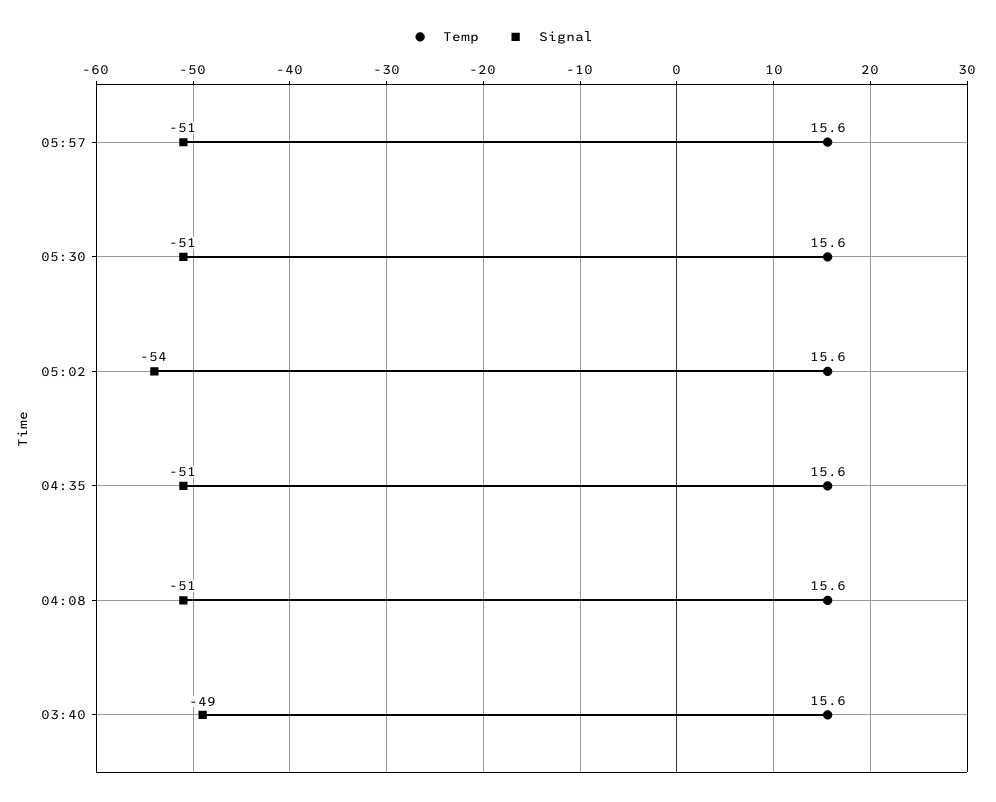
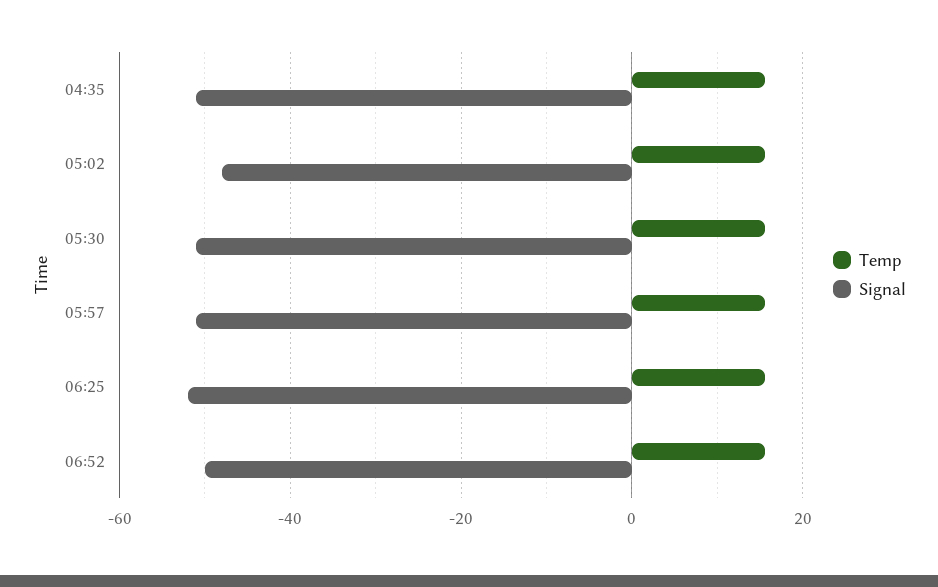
Signal, 05:02: -54 -> -48
Temp, 04:08: 15.6 -> none
Signal, 04:08: -51 -> none
Temp, 03:40: 15.6 -> none
Signal, 03:40: -49 -> none
Temp, 06:25: none -> 16
Signal, 06:25: none -> -52
Temp, 06:52: none -> 16
Signal, 06:52: none -> -50

